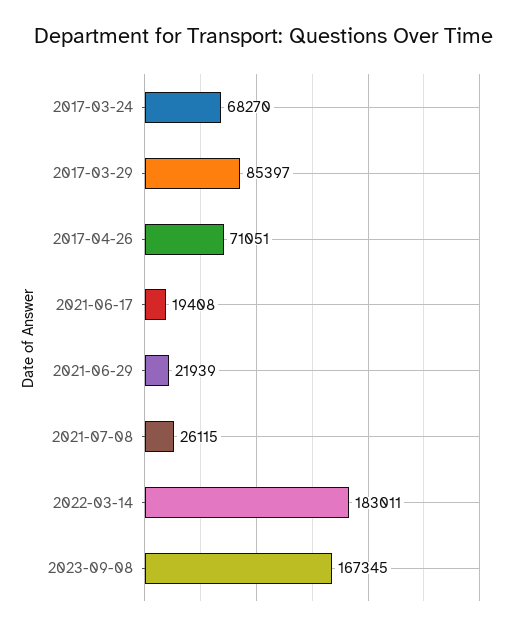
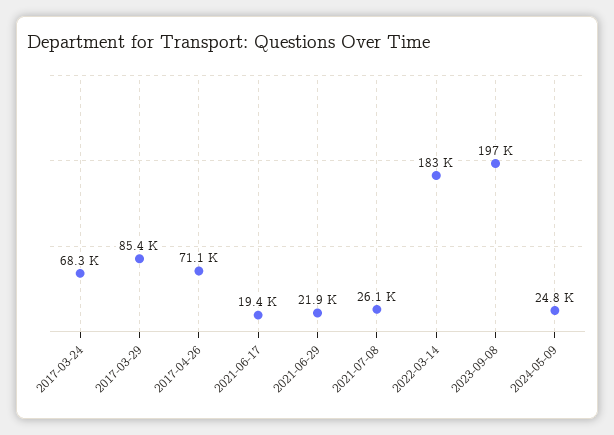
2023-09-08: 167345 -> 197000
2024-05-09: none -> 24800

